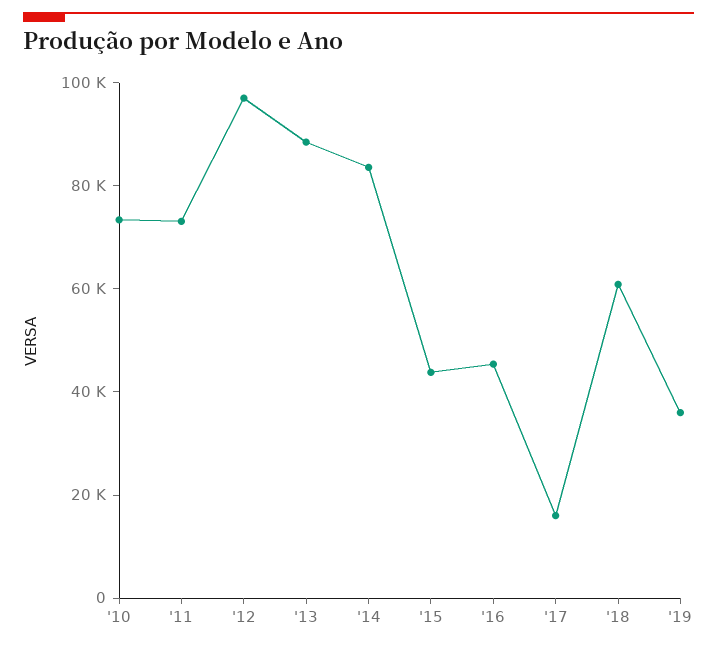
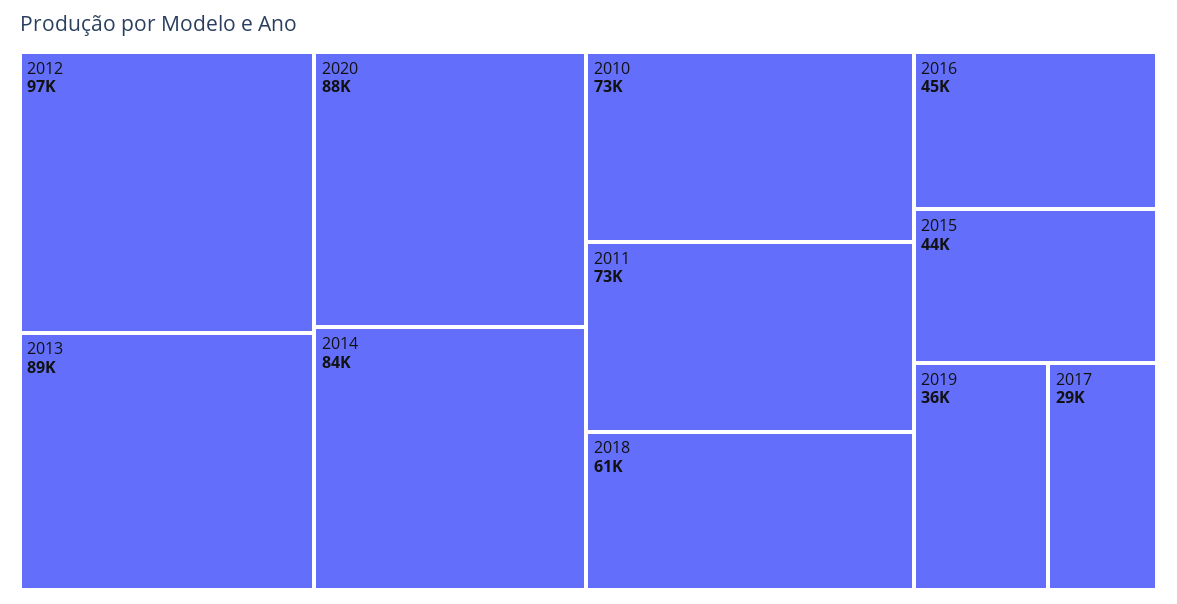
'17: 15000 -> 29000
2020: none -> 88000

